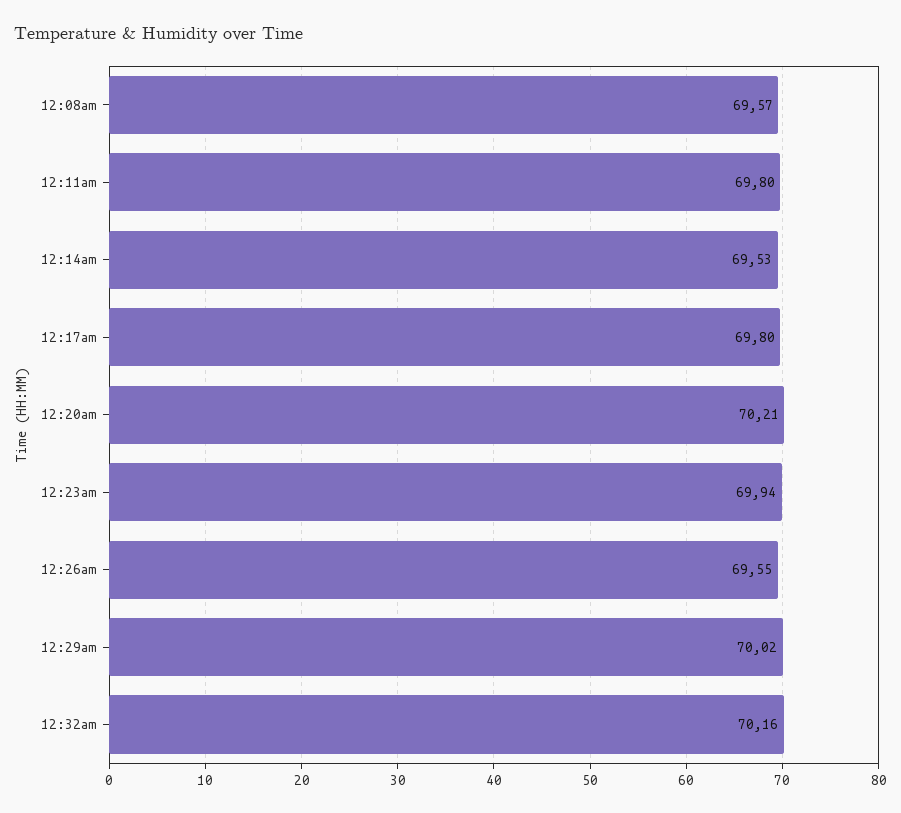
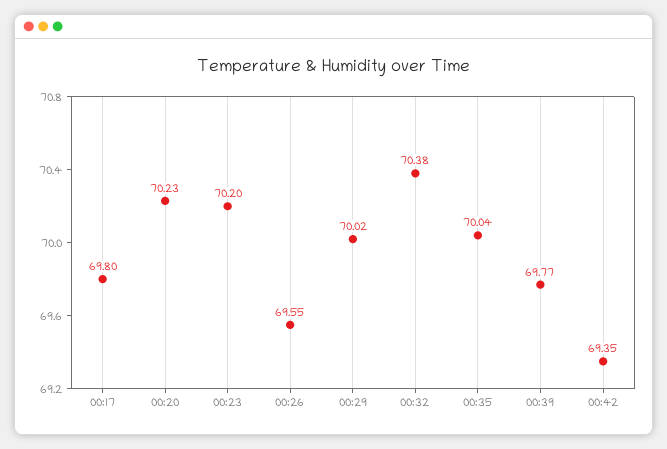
12:08am: 69.57 -> none
12:11am: 69.8 -> none
12:14am: 69.53 -> none
12:20am: 70.21 -> 70.23
12:23am: 69.94 -> 70.2
12:32am: 70.16 -> 70.38
00:35: none -> 70.04
00:39: none -> 69.77
00:42: none -> 69.35

